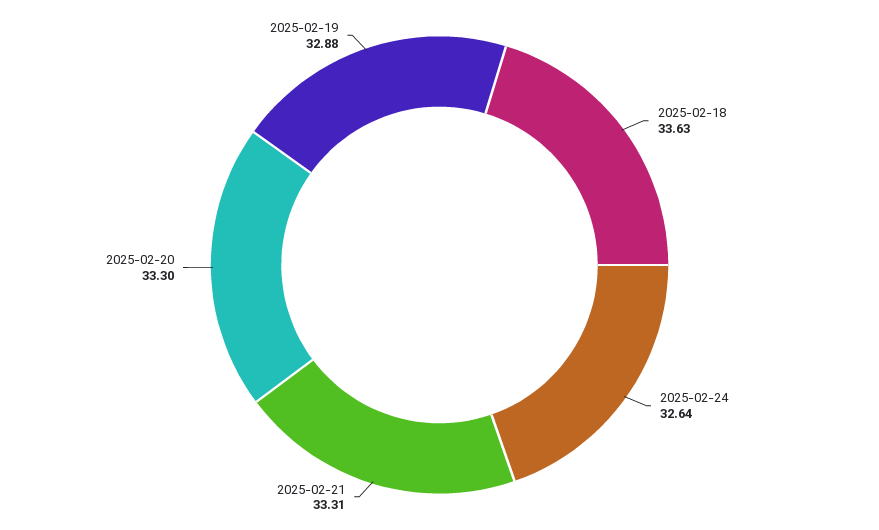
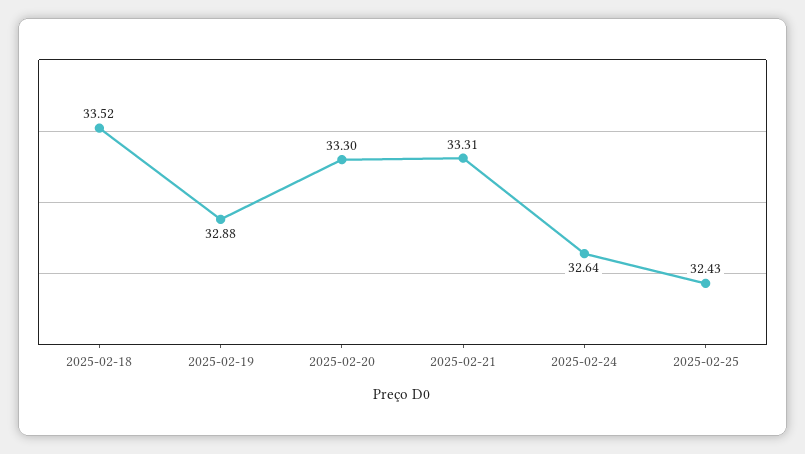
2025-02-18: 33.63 -> 33.52
2025-02-25: none -> 32.43

